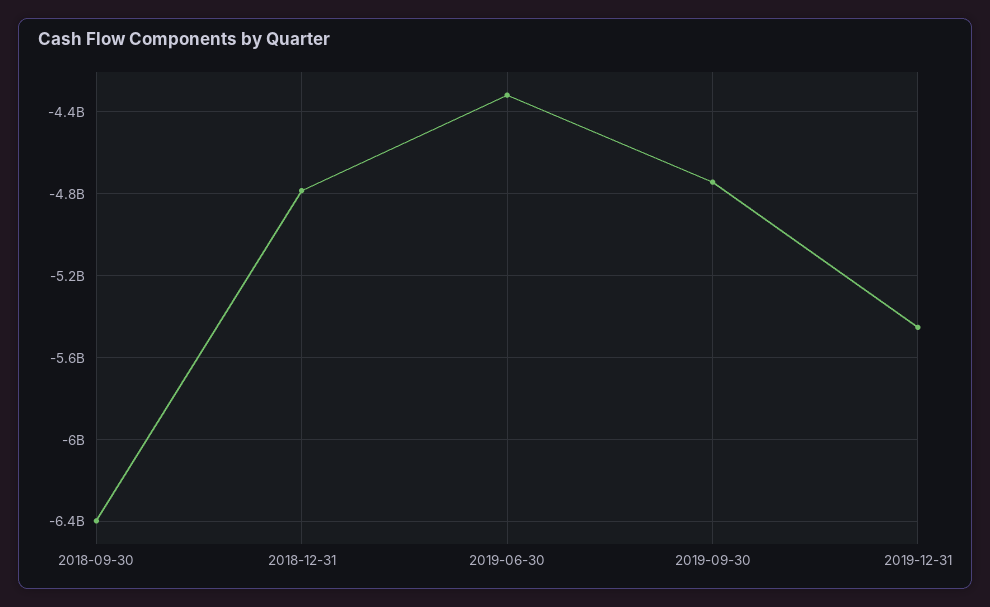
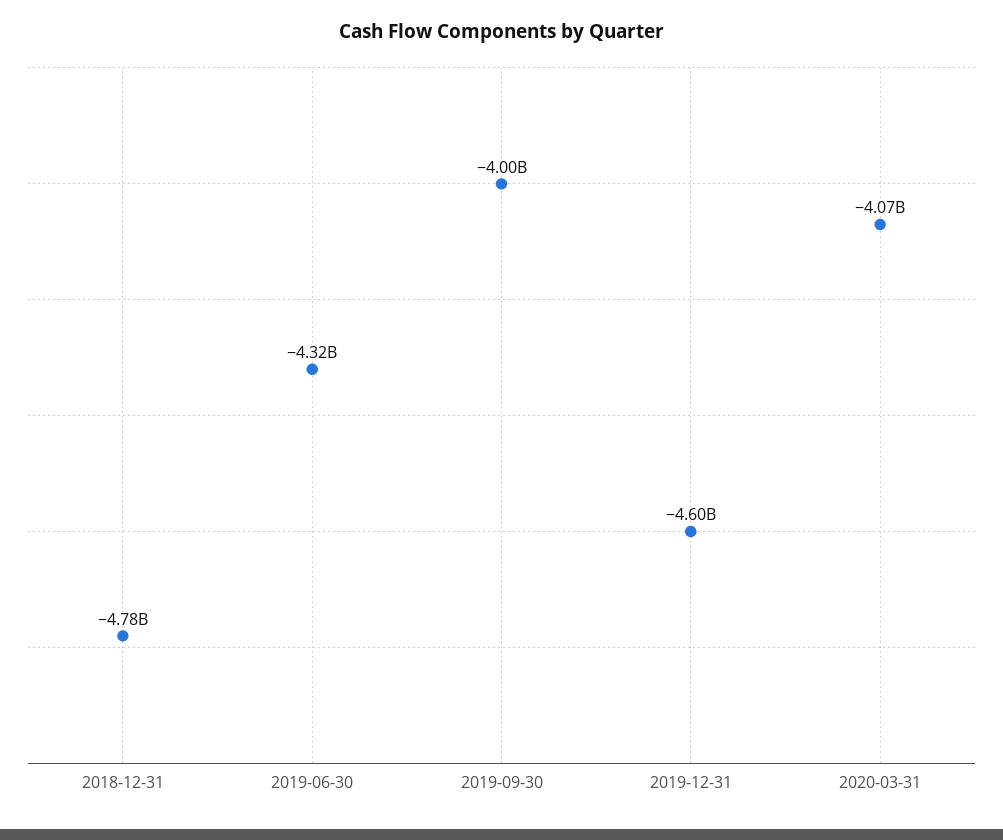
2018-09-30: -6400000000 -> none
2019-09-30: -4750000000 -> -4000000000
2019-12-31: -5450000000 -> -4600000000
2020-03-31: none -> -4070000000

